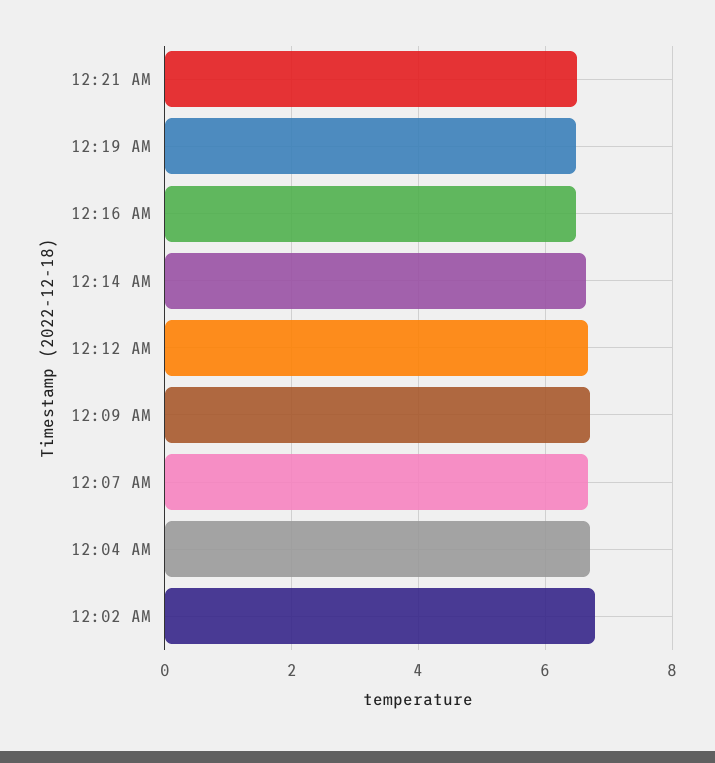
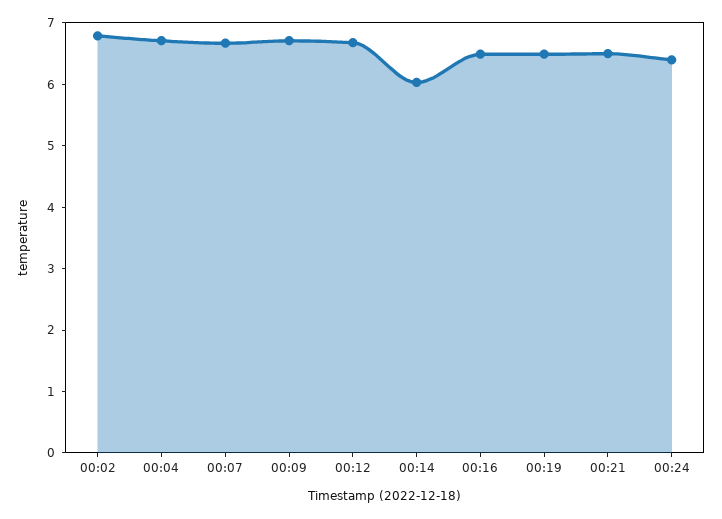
12:14 AM: 6.6 -> 6
00:24: none -> 6.4

